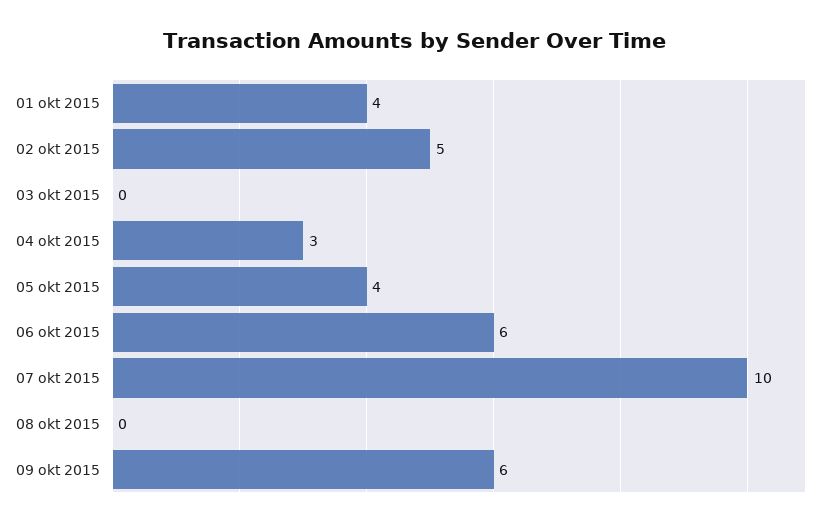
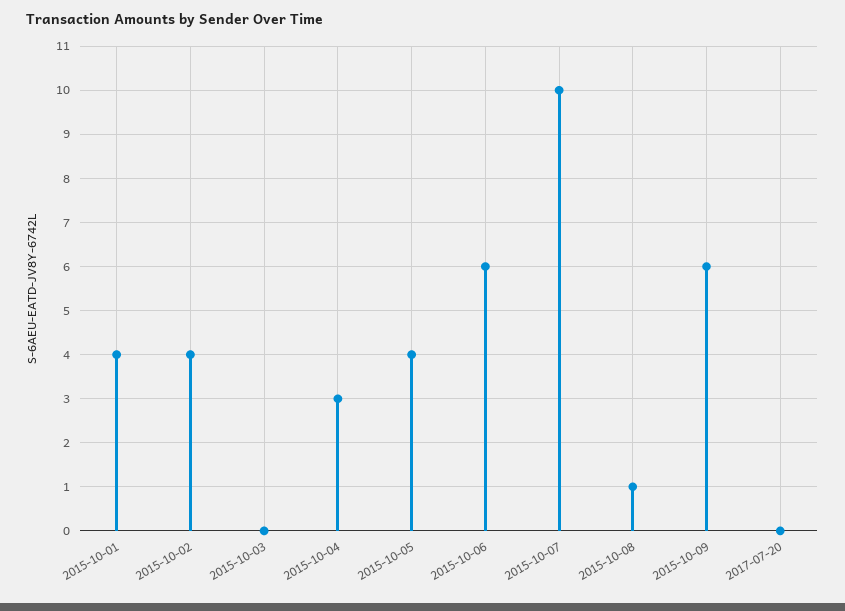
02 okt 2015: 5 -> 4
08 okt 2015: 0 -> 1
2017-07-20: none -> 0

